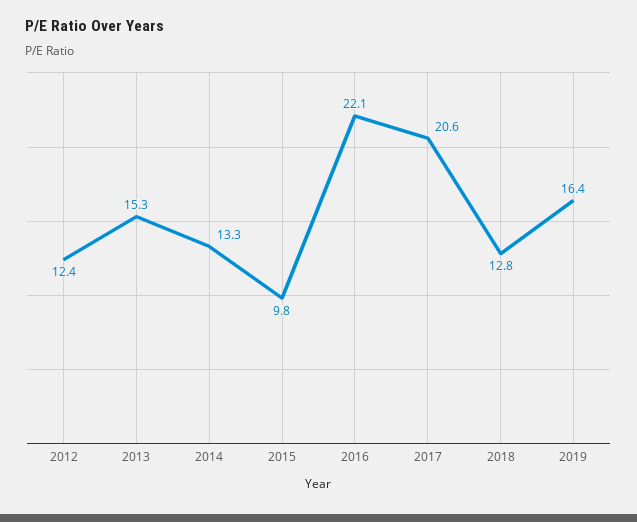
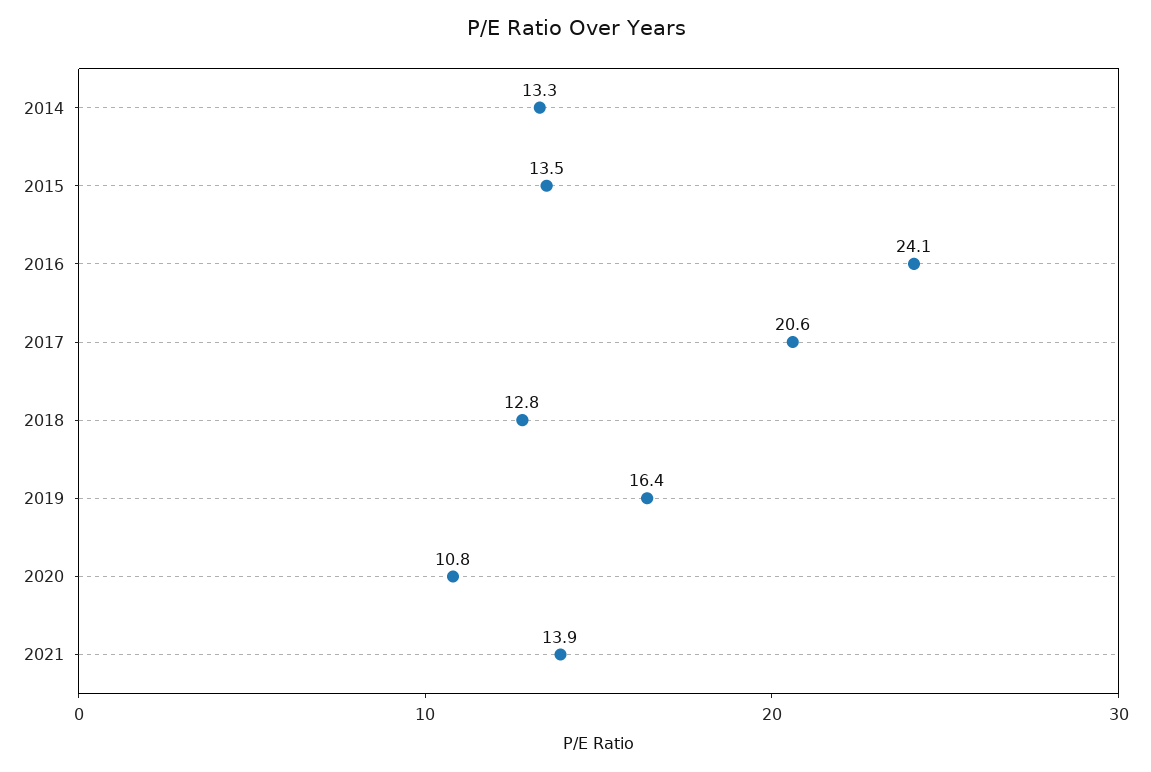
2012: 12.4 -> none
2013: 15.3 -> none
2015: 9.8 -> 13.5
2016: 22.1 -> 24.1
2020: none -> 10.8
2021: none -> 13.9

